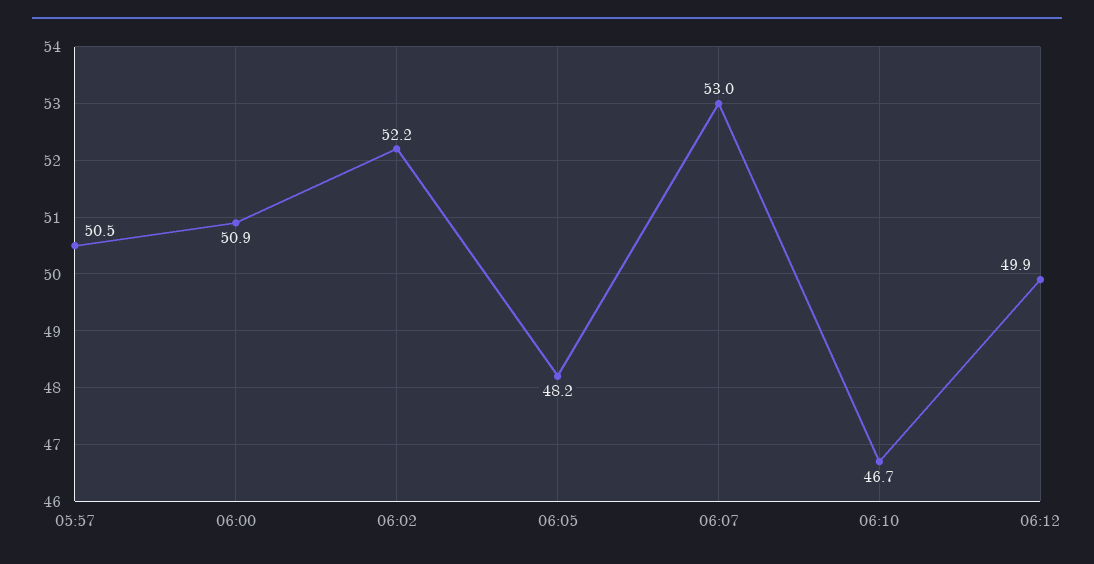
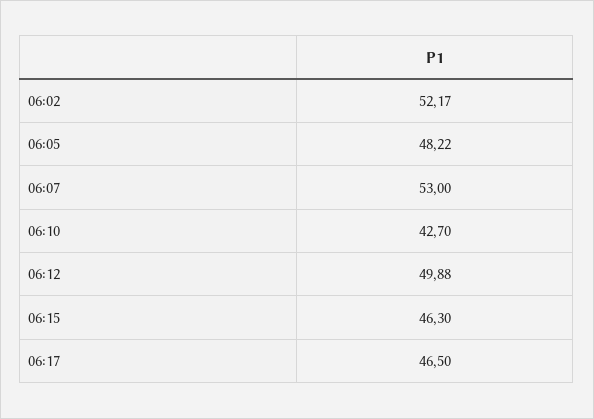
05:57: 50.5 -> none
06:00: 50.9 -> none
06:10: 46.7 -> 42.7
06:15: none -> 46.3
06:17: none -> 46.5

